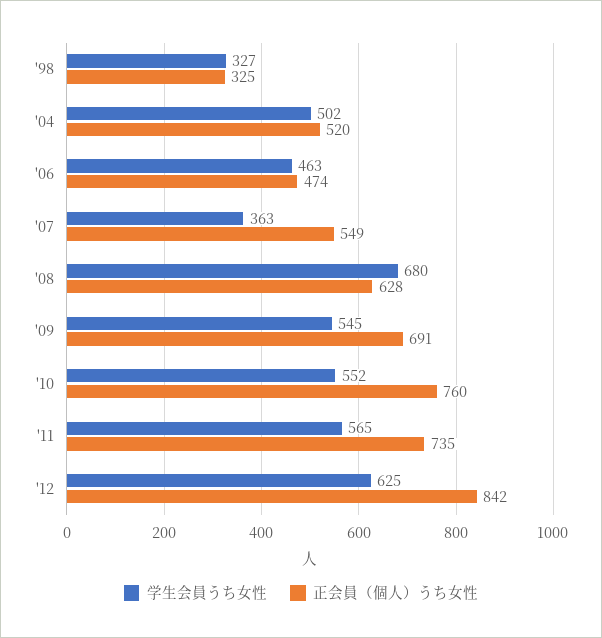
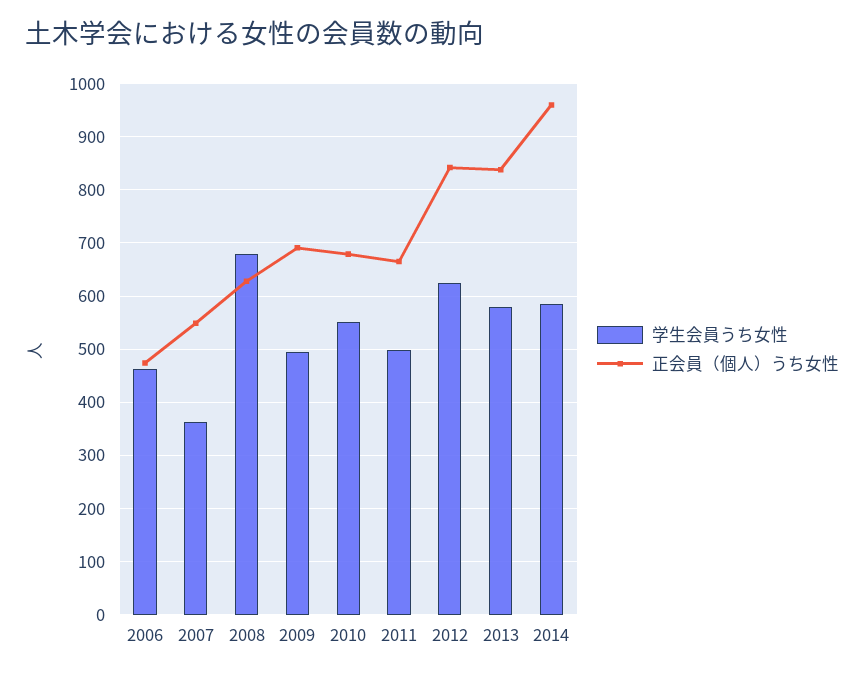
学生会員うち女性, '98: 327 -> none
正会員（個人）うち女性, '98: 325 -> none
学生会員うち女性, '04: 502 -> none
正会員（個人）うち女性, '04: 520 -> none
学生会員うち女性, '09: 545 -> 500
正会員（個人）うち女性, '10: 760 -> 680
学生会員うち女性, '11: 565 -> 500
正会員（個人）うち女性, '11: 735 -> 660
学生会員うち女性, 2013: none -> 580
正会員（個人）うち女性, 2013: none -> 840
学生会員うち女性, 2014: none -> 580
正会員（個人）うち女性, 2014: none -> 960

